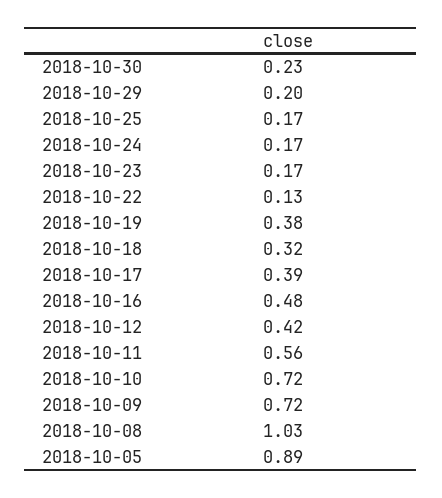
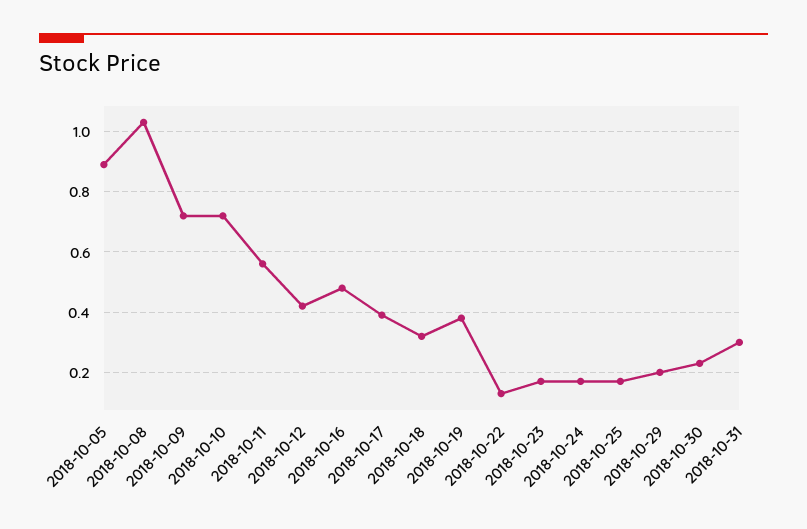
2018-10-31: none -> 0.3

